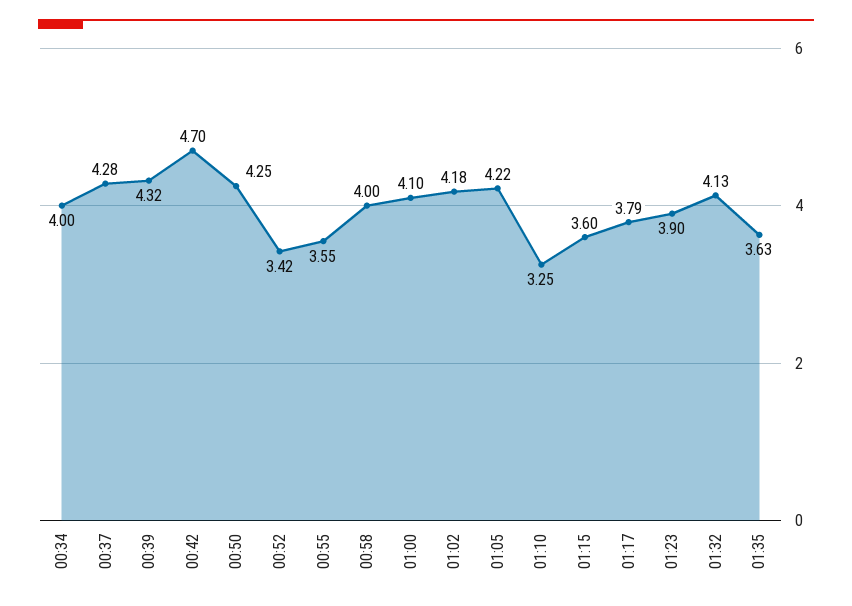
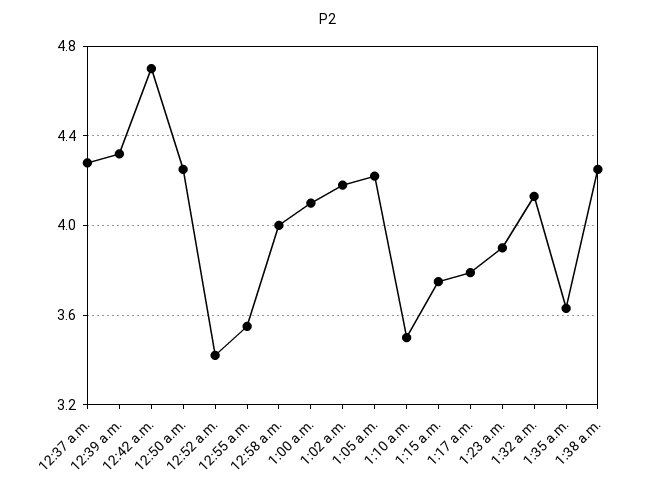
00:34: 4 -> none
01:10: 3.25 -> 3.5
01:15: 3.6 -> 3.75
1:38 a.m.: none -> 4.25

